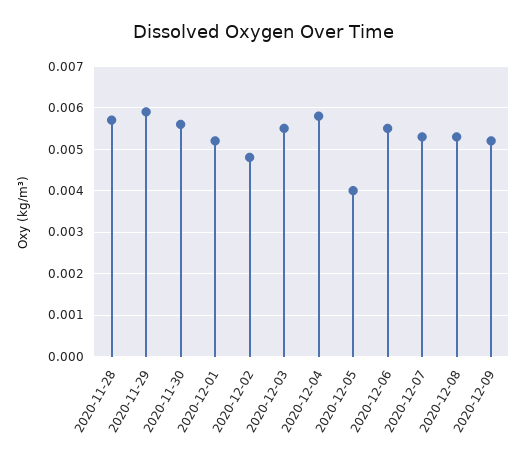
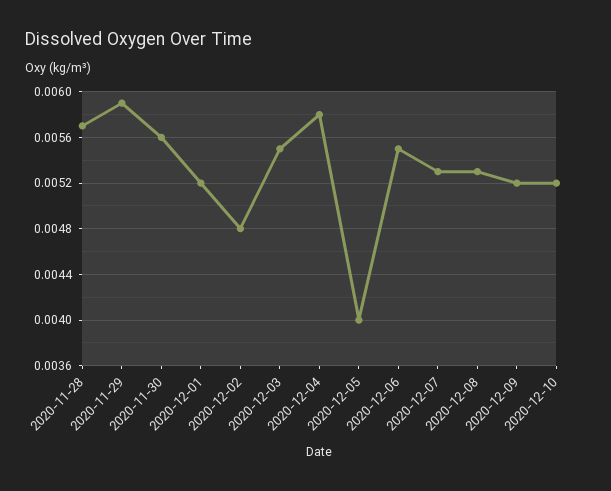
2020-12-10: none -> 0.0052

